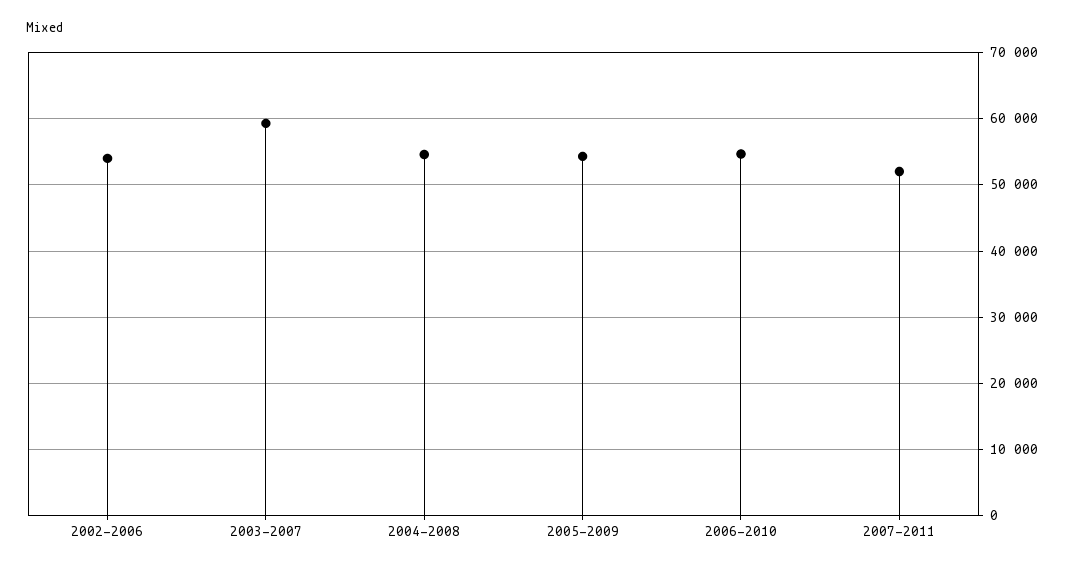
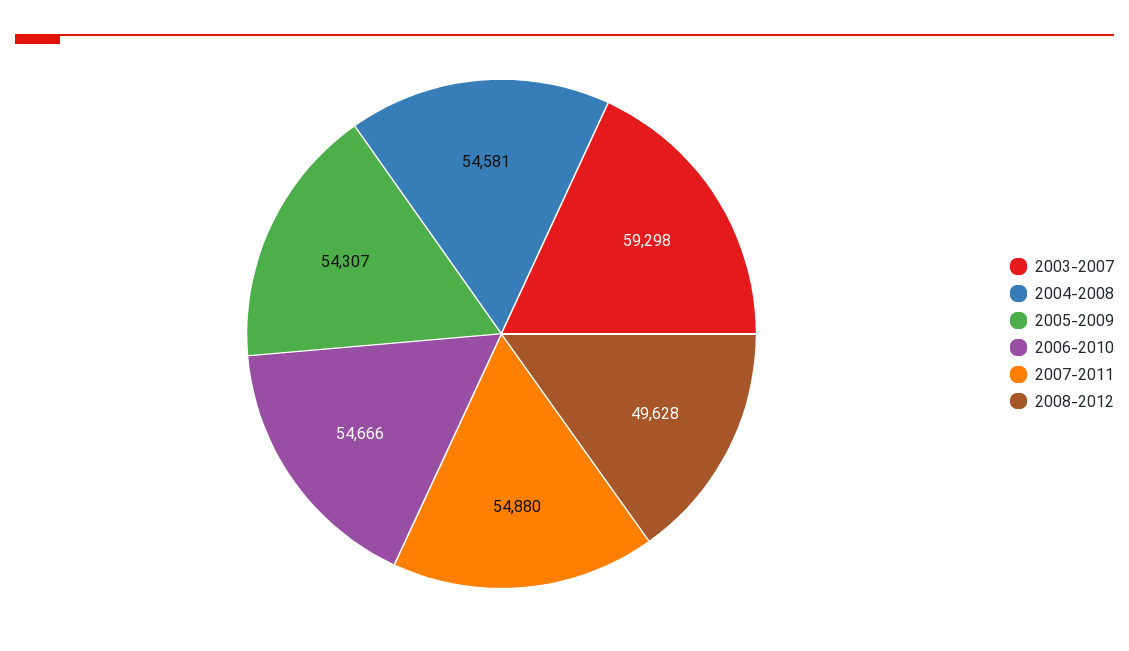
2002-2006: 54000 -> none
2007-2011: 52000 -> 54880
2008-2012: none -> 49628

